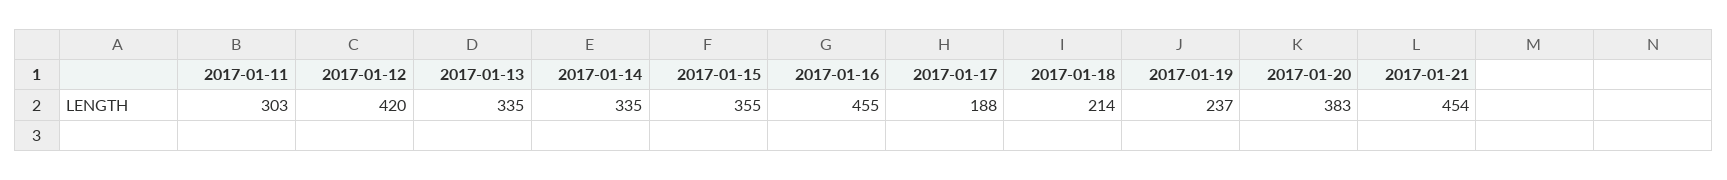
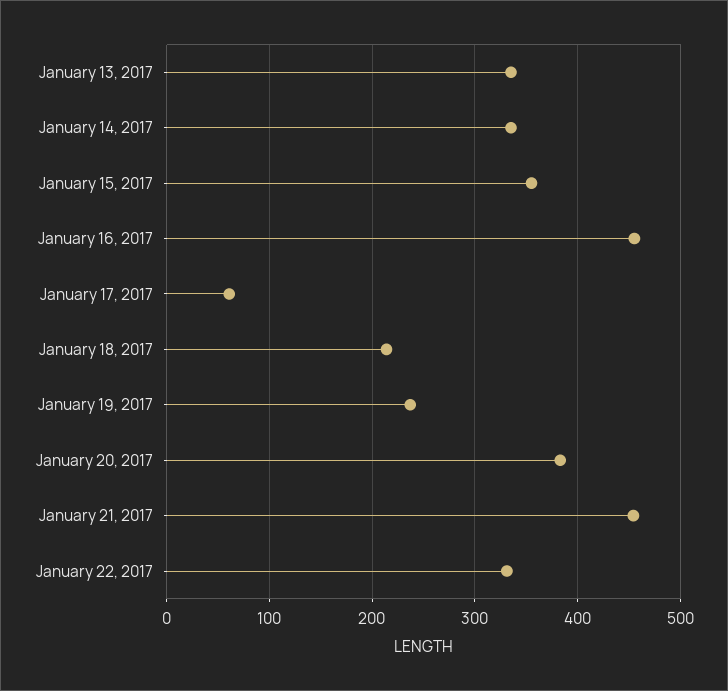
2017-01-11: 303 -> none
2017-01-12: 420 -> none
2017-01-17: 188 -> 60
January 22, 2017: none -> 330

